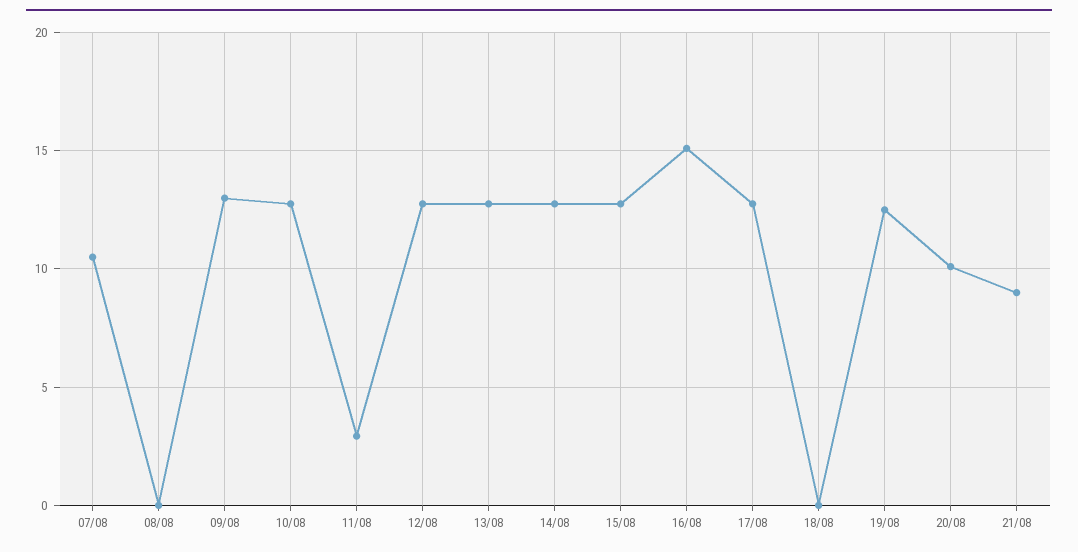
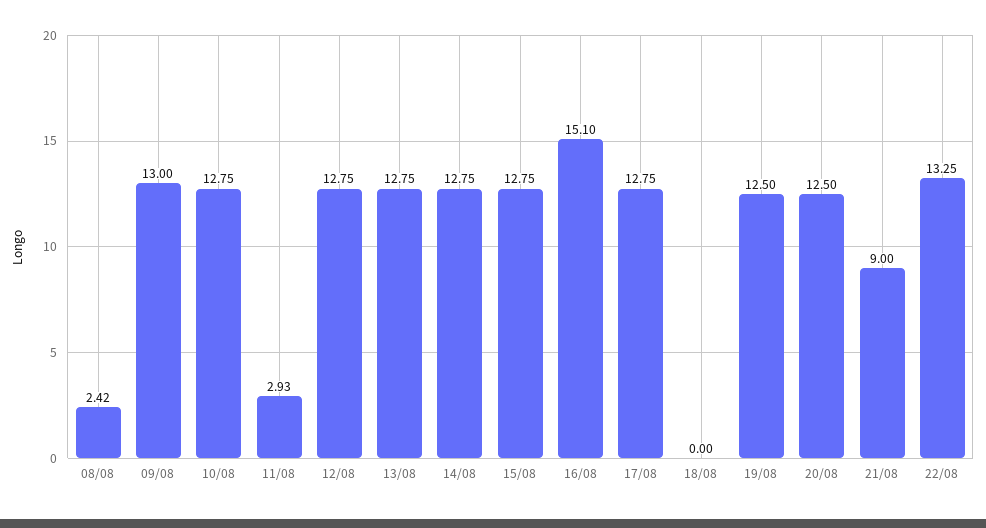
07/08: 10.5 -> none
08/08: 0 -> 2.42
20/08: 10 -> 12.5
22/08: none -> 13.25

